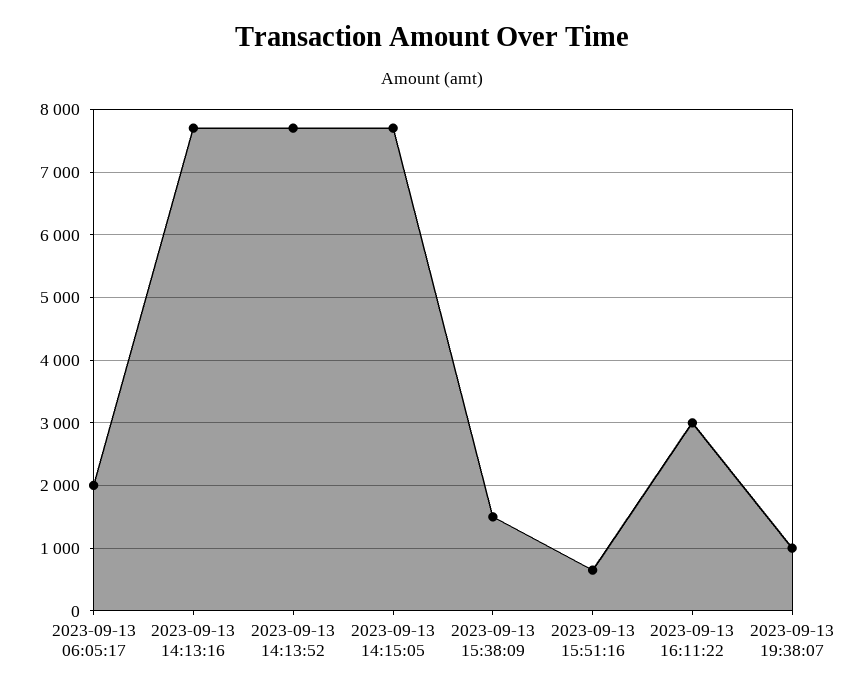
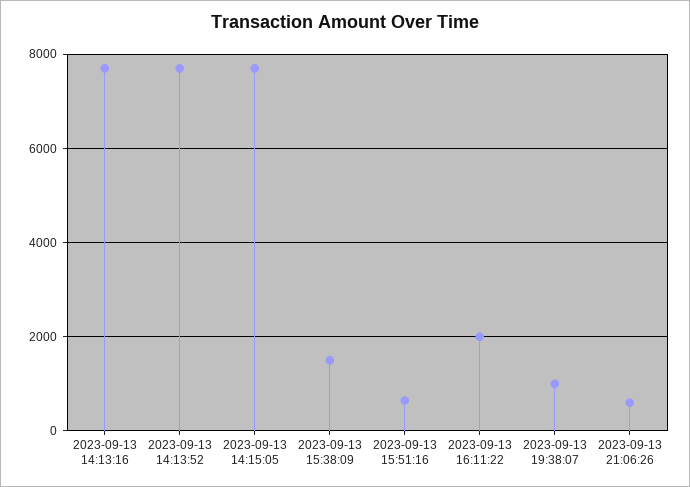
2023-09-13 06:05:17: 2000 -> none
2023-09-13 16:11:22: 3000 -> 2000
2023-09-13 21:06:26: none -> 600

